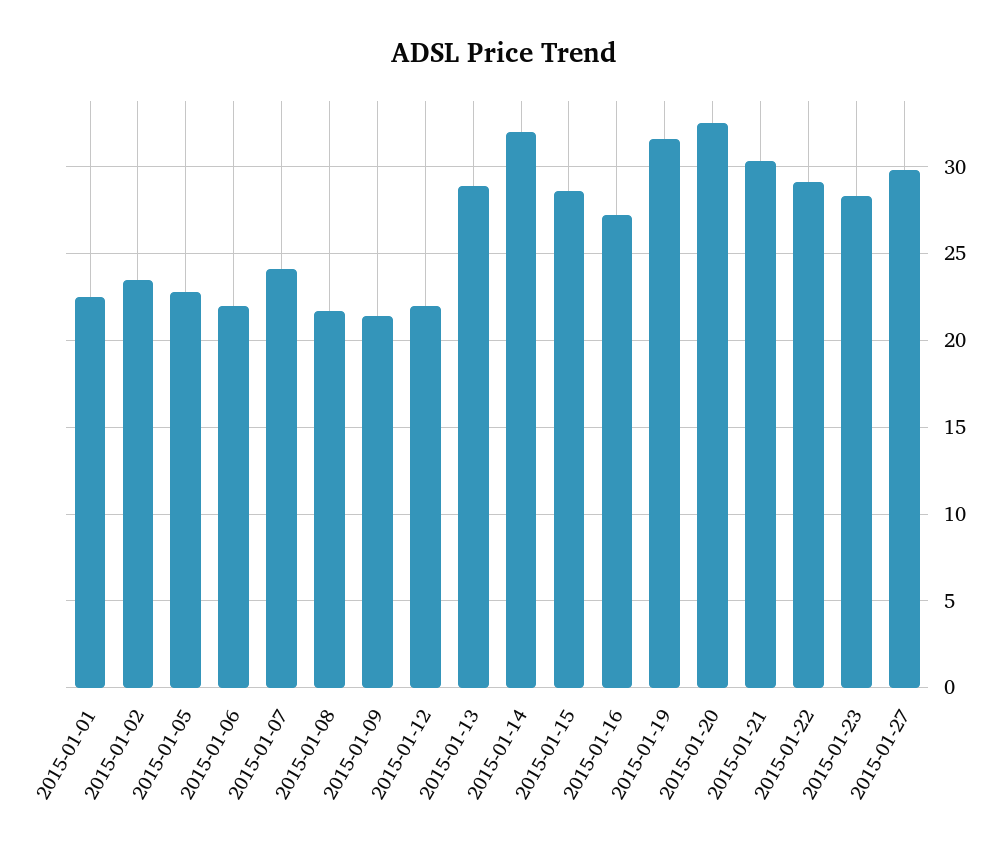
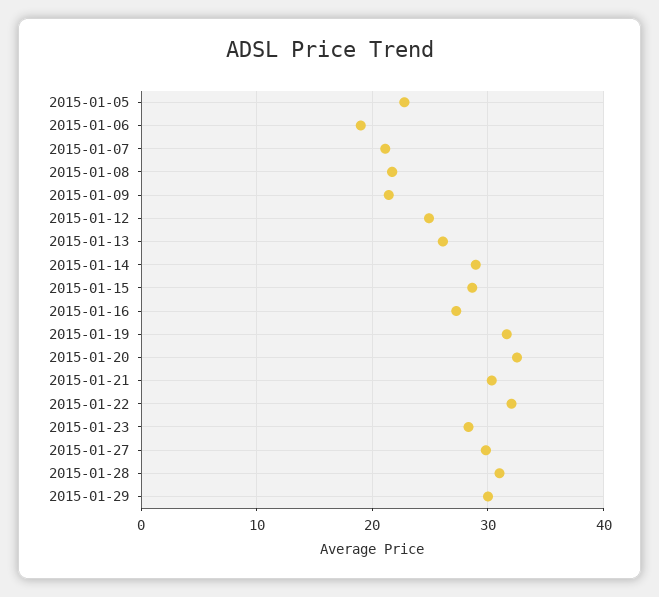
2015-01-01: 22.5 -> none
2015-01-02: 23.5 -> none
2015-01-06: 22 -> 19
2015-01-07: 24 -> 21
2015-01-12: 22 -> 25
2015-01-13: 29 -> 26
2015-01-14: 32 -> 29
2015-01-22: 29 -> 32
2015-01-28: none -> 31
2015-01-29: none -> 30

